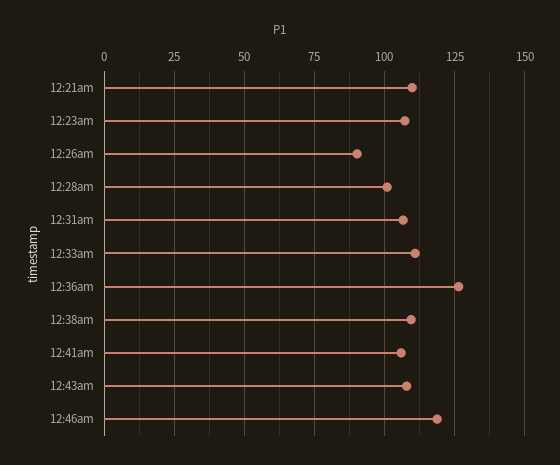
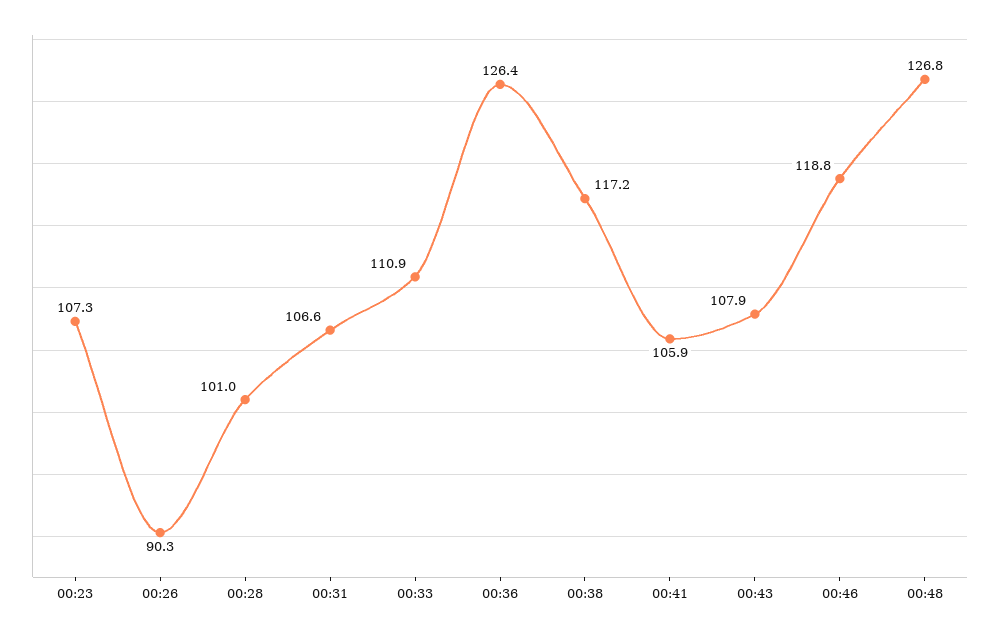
12:21am: 110 -> none
12:38am: 110 -> 117.2
00:48: none -> 126.8

